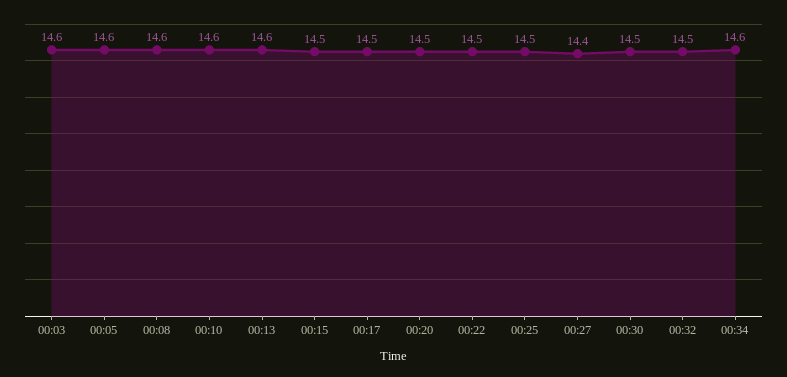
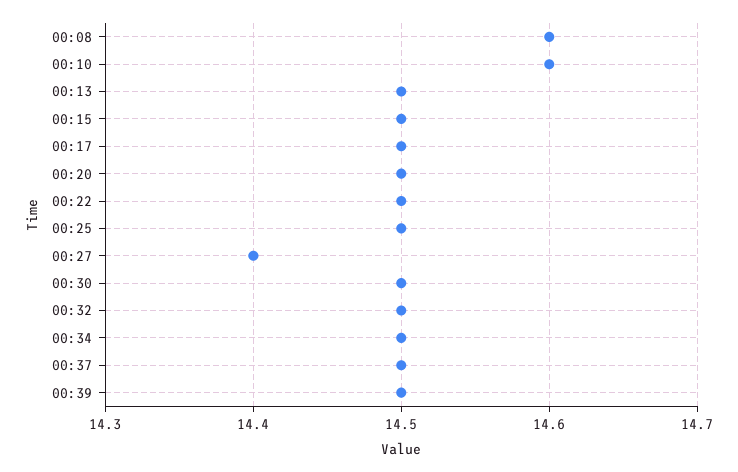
00:03: 14.6 -> none
00:05: 14.6 -> none
00:13: 14.6 -> 14.5
00:34: 14.6 -> 14.5
00:37: none -> 14.5
00:39: none -> 14.5

